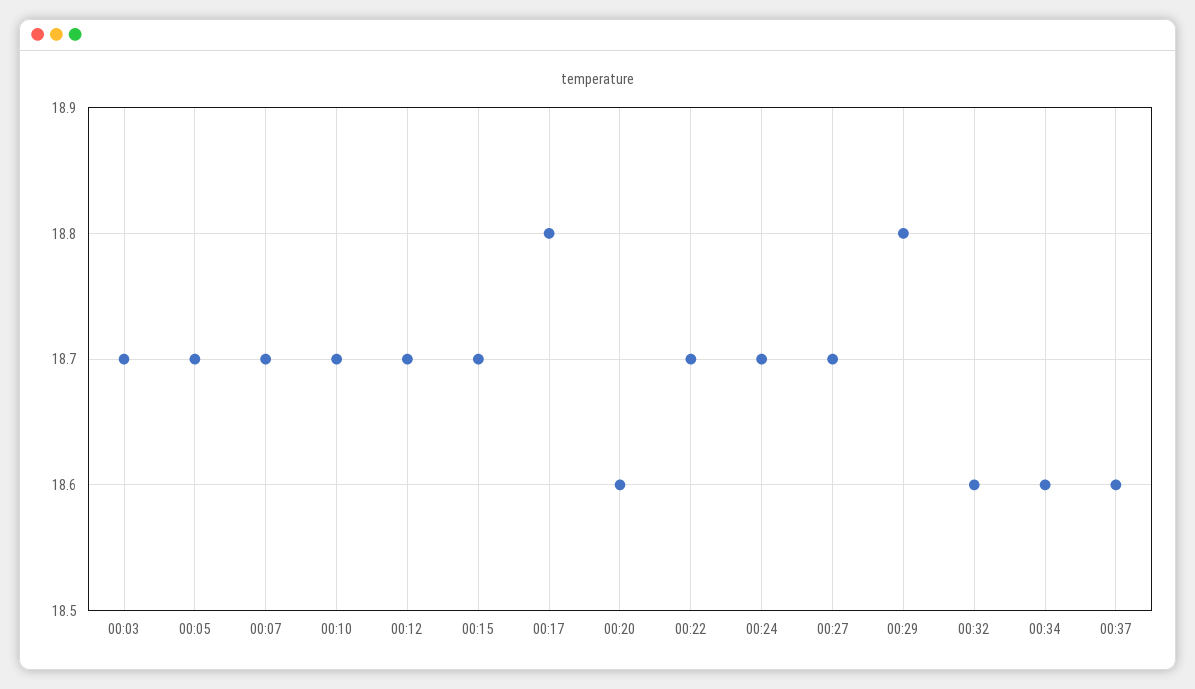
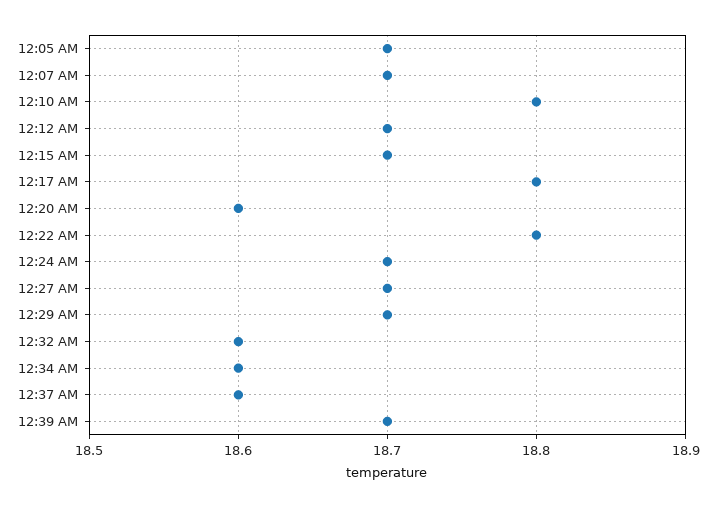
00:03: 18.7 -> none
00:10: 18.7 -> 18.8
00:22: 18.7 -> 18.8
00:29: 18.8 -> 18.7
12:39 AM: none -> 18.7

